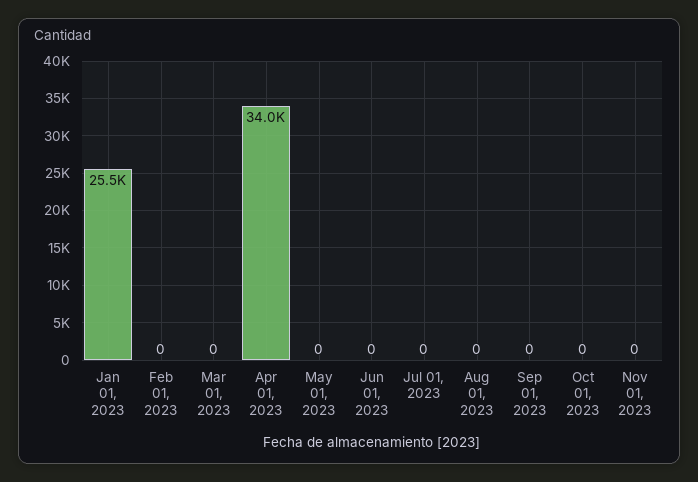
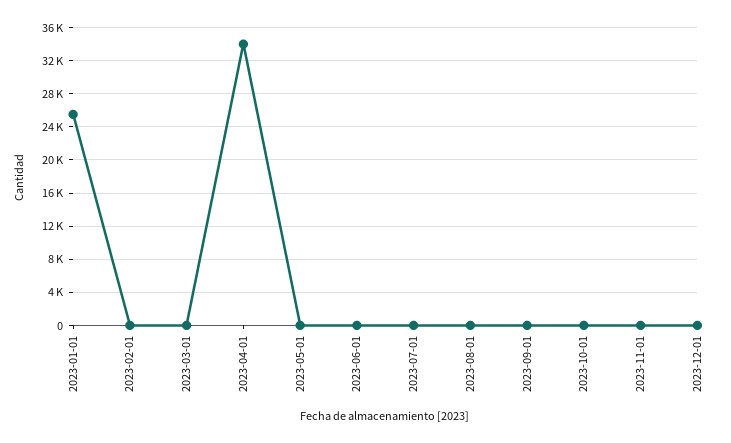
2023-12-01: none -> 0

